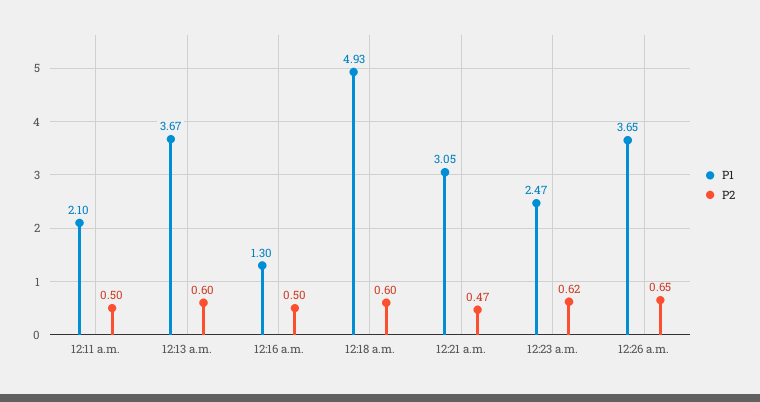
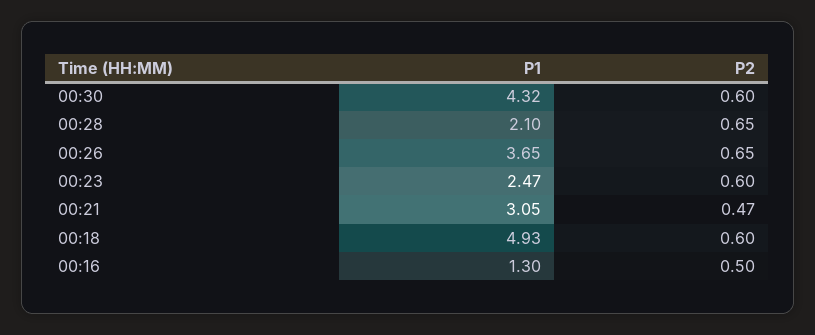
P1, 12:11 a.m.: 2.1 -> none
P2, 12:11 a.m.: 0.5 -> none
P1, 12:13 a.m.: 3.67 -> none
P2, 12:13 a.m.: 0.6 -> none
P2, 12:23 a.m.: 0.62 -> 0.6
P1, 00:30: none -> 4.32
P2, 00:30: none -> 0.6
P1, 00:28: none -> 2.1
P2, 00:28: none -> 0.65

